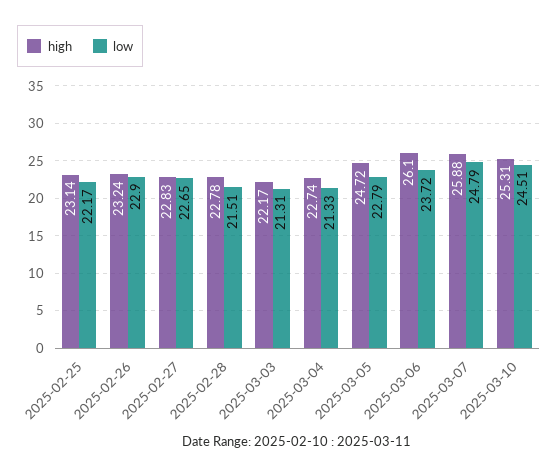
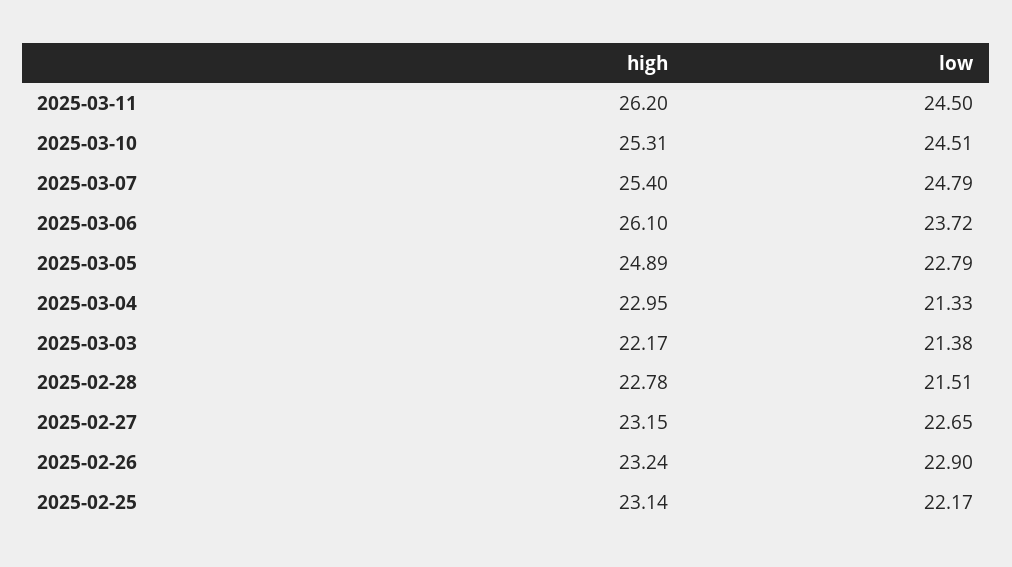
high, 2025-02-27: 22.83 -> 23.15
low, 2025-03-03: 21.31 -> 21.38
high, 2025-03-04: 22.74 -> 22.95
high, 2025-03-05: 24.72 -> 24.89
high, 2025-03-07: 25.88 -> 25.4
high, 2025-03-11: none -> 26.2
low, 2025-03-11: none -> 24.5

